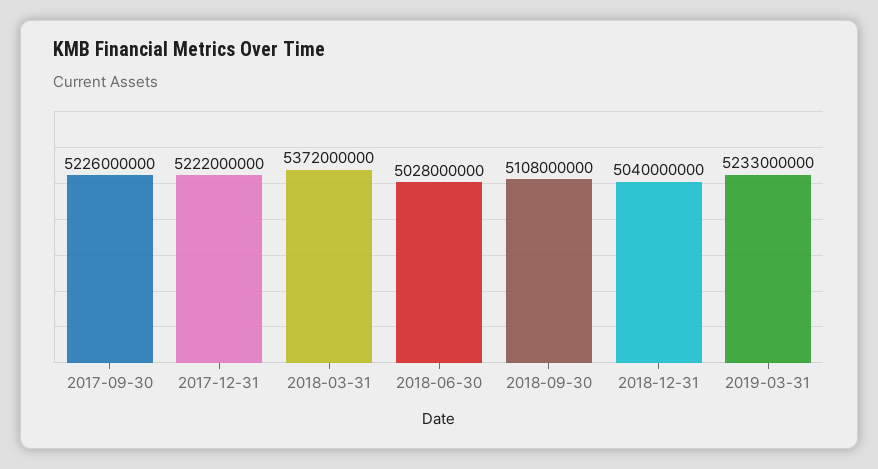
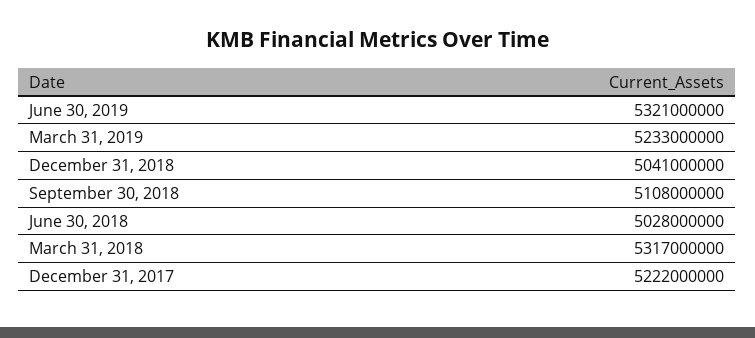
2017-09-30: 5226000000 -> none
2018-03-31: 5372000000 -> 5317000000
2018-12-31: 5040000000 -> 5041000000
June 30, 2019: none -> 5321000000

